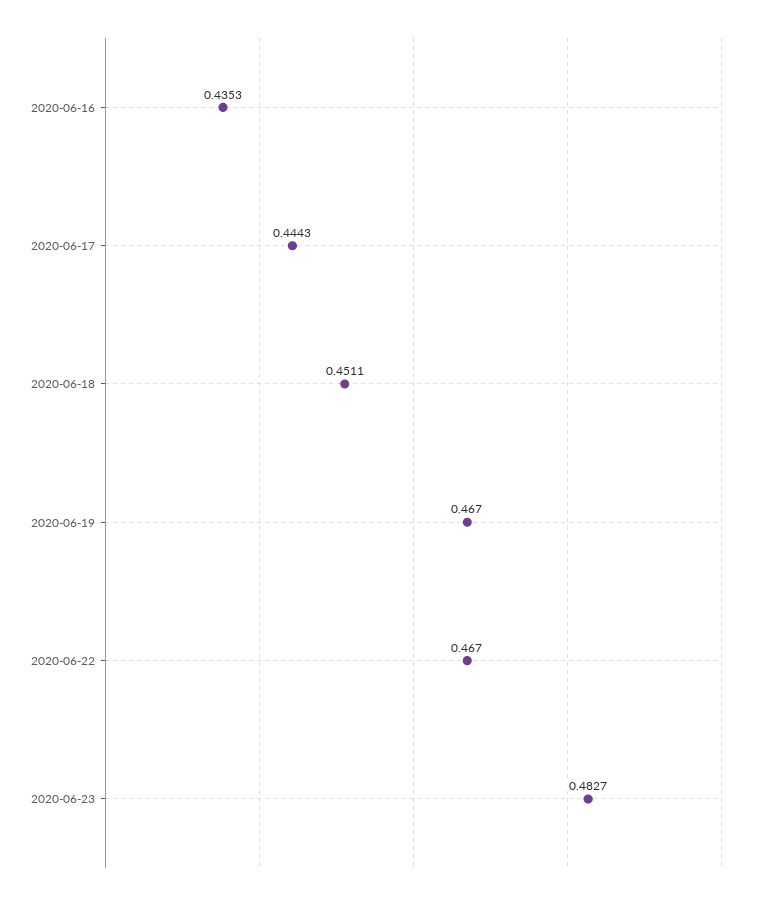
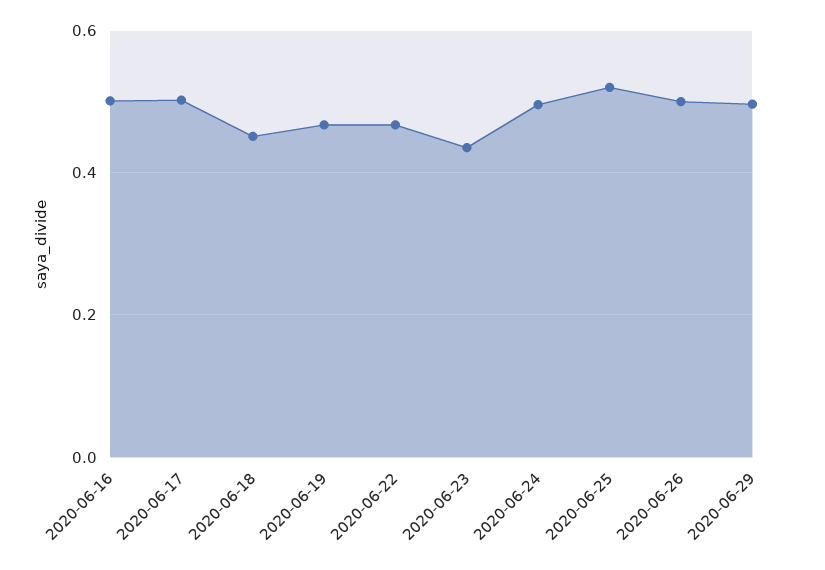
2020-06-16: 0.4353 -> 0.5
2020-06-17: 0.4443 -> 0.5
2020-06-23: 0.4827 -> 0.44
2020-06-24: none -> 0.5
2020-06-25: none -> 0.52
2020-06-26: none -> 0.5
2020-06-29: none -> 0.5

